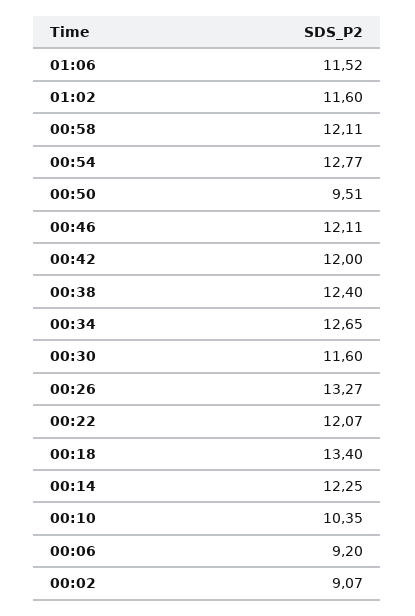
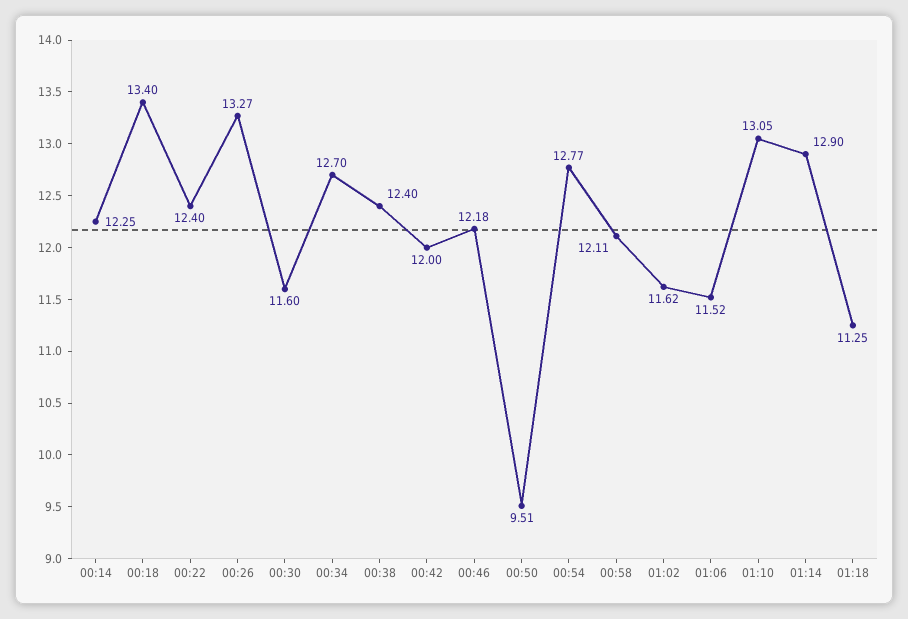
01:02: 11.6 -> 11.62
00:46: 12.11 -> 12.18
00:34: 12.65 -> 12.7
00:22: 12.07 -> 12.4
00:10: 10.35 -> none
00:06: 9.2 -> none
00:02: 9.07 -> none
01:10: none -> 13.05
01:14: none -> 12.9
01:18: none -> 11.25

